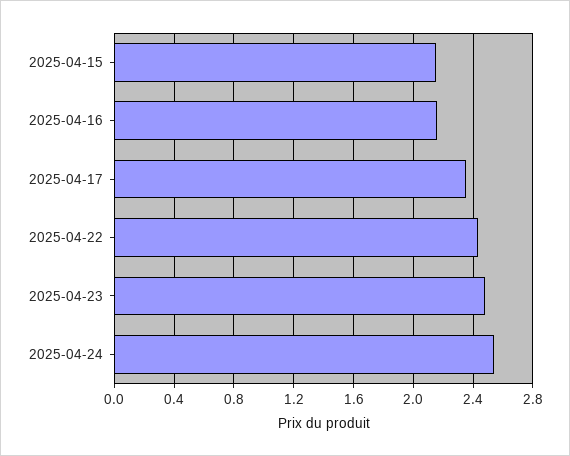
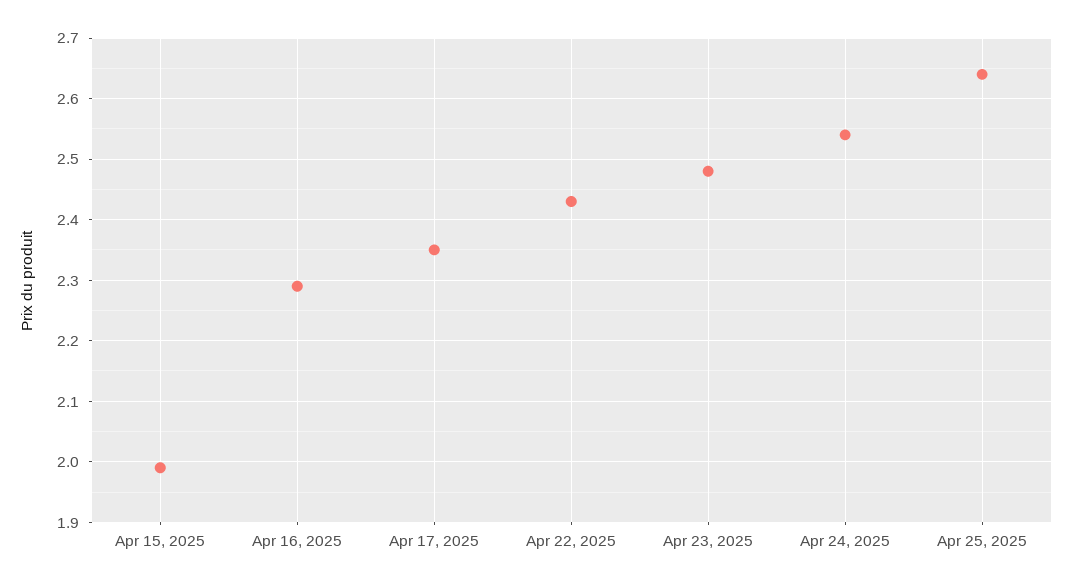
2025-04-15: 2.15 -> 1.99
2025-04-16: 2.15 -> 2.29
Apr 25, 2025: none -> 2.64

